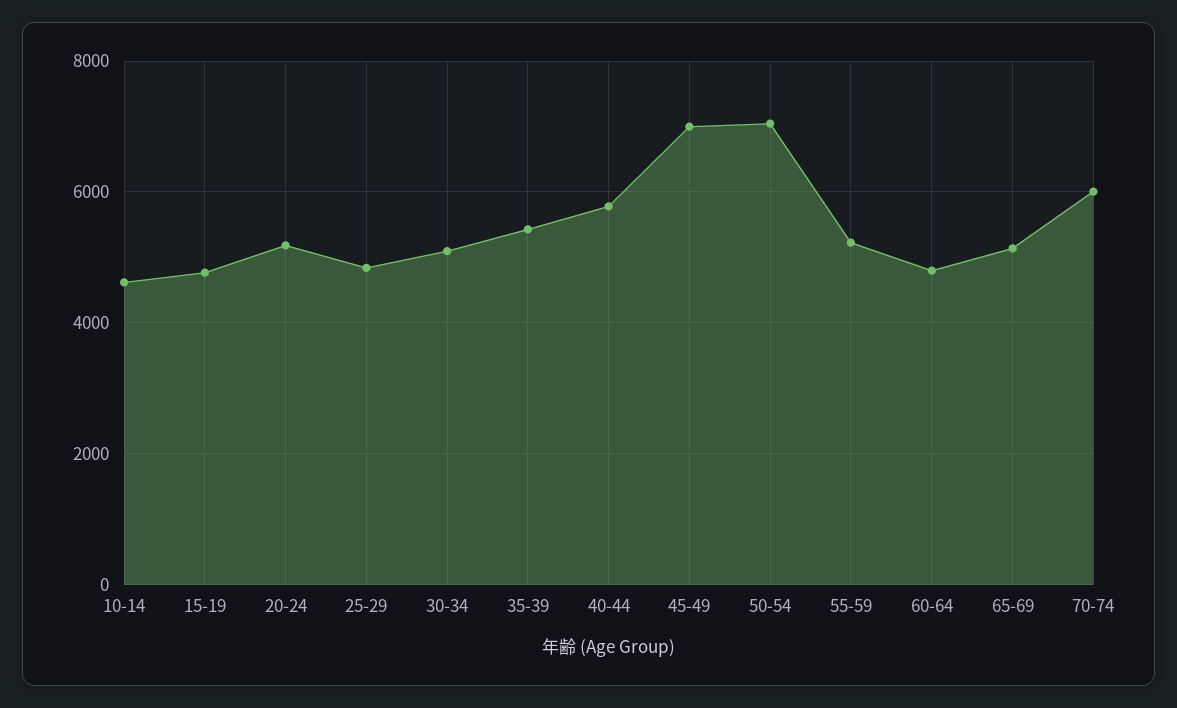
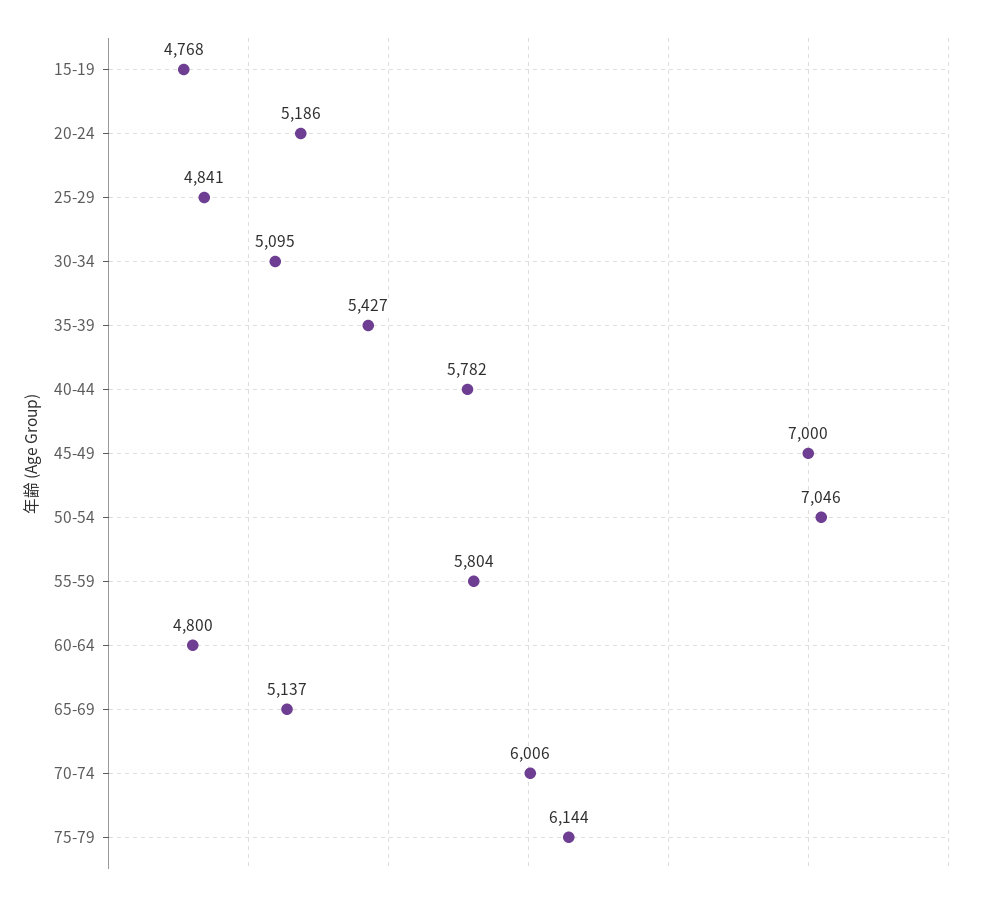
10-14: 4600 -> none
55-59: 5200 -> 5804
75-79: none -> 6144

